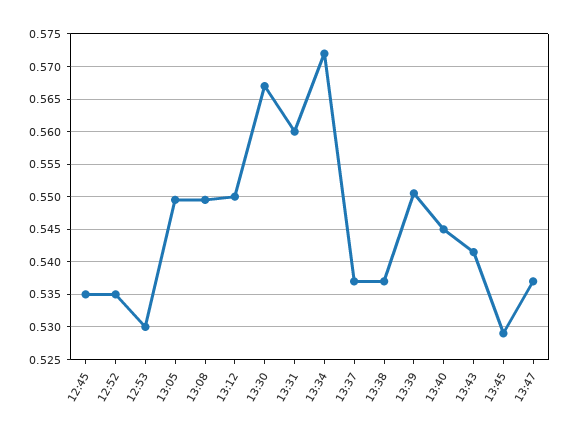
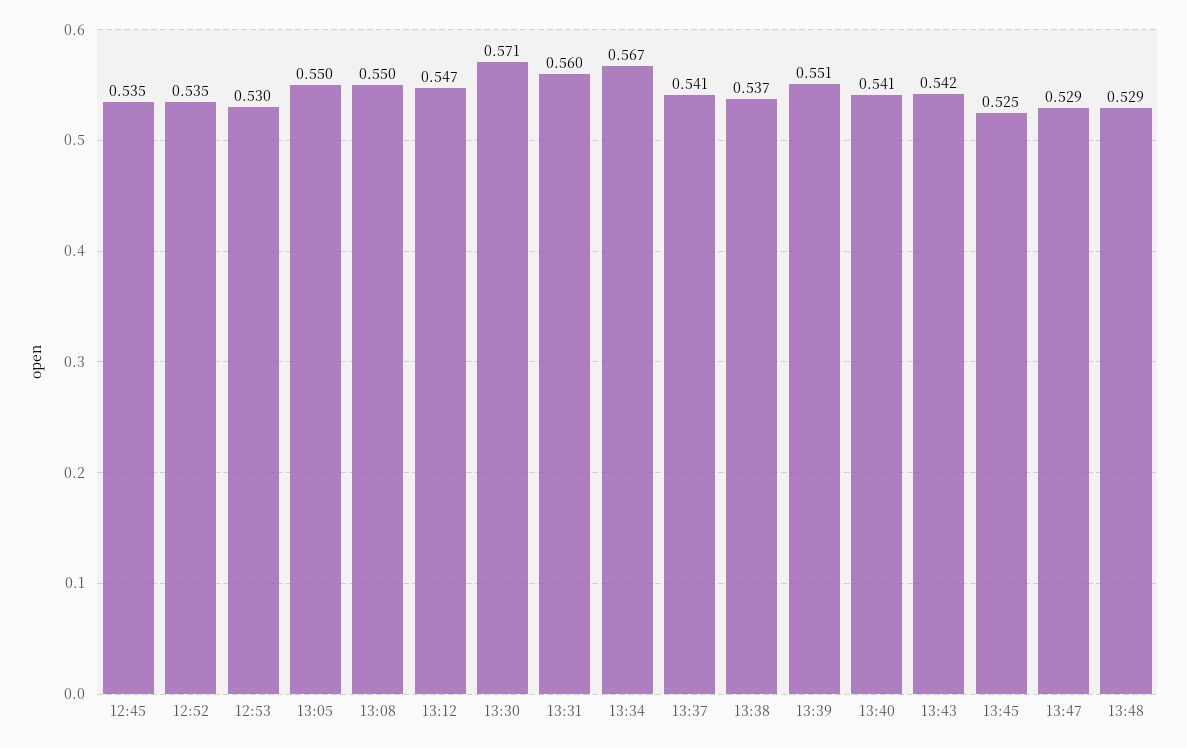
13:12: 0.55 -> 0.547
13:30: 0.567 -> 0.571
13:34: 0.572 -> 0.567
13:37: 0.537 -> 0.541
13:40: 0.545 -> 0.541
13:45: 0.529 -> 0.525
13:47: 0.537 -> 0.529
13:48: none -> 0.529

